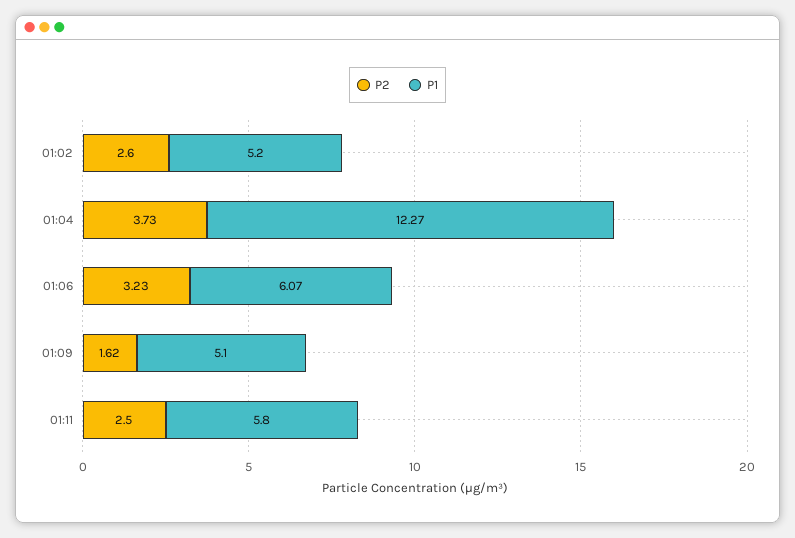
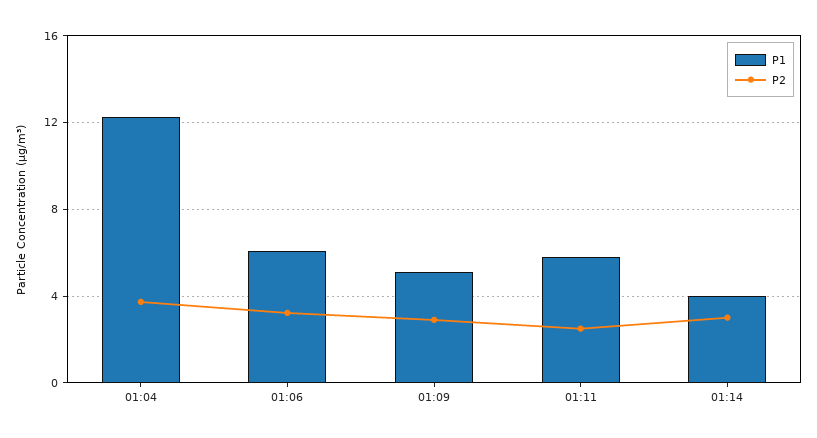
P2, 01:02: 2.6 -> none
P1, 01:02: 5.2 -> none
P2, 01:09: 1.62 -> 3
P1, 01:14: none -> 4
P2, 01:14: none -> 3

